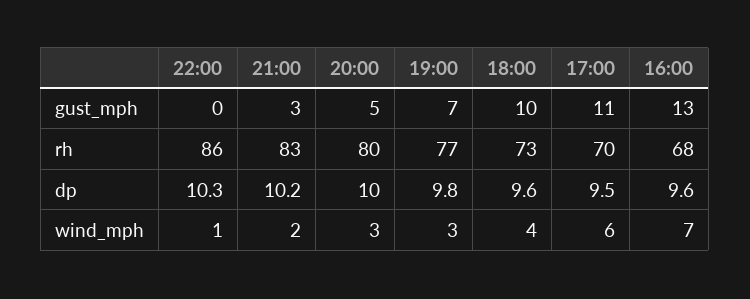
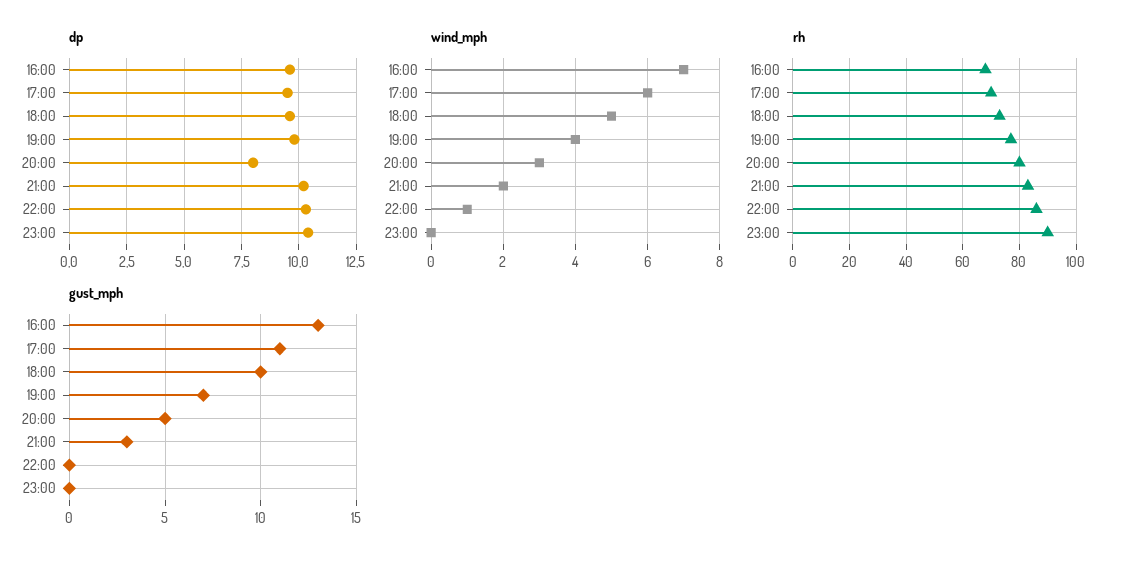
dp, 20:00: 10 -> 8
wind_mph, 19:00: 3 -> 4
wind_mph, 18:00: 4 -> 5
dp, 23:00: none -> 10.5
wind_mph, 23:00: none -> 0
rh, 23:00: none -> 90
gust_mph, 23:00: none -> 0

